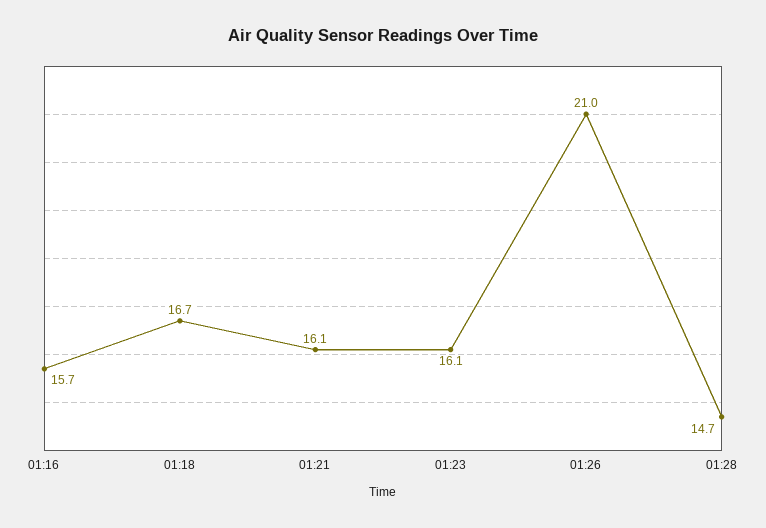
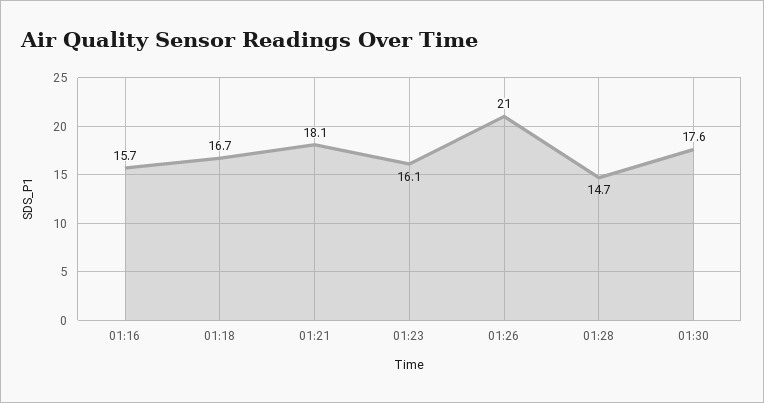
01:21: 16.1 -> 18.1
01:30: none -> 17.6

